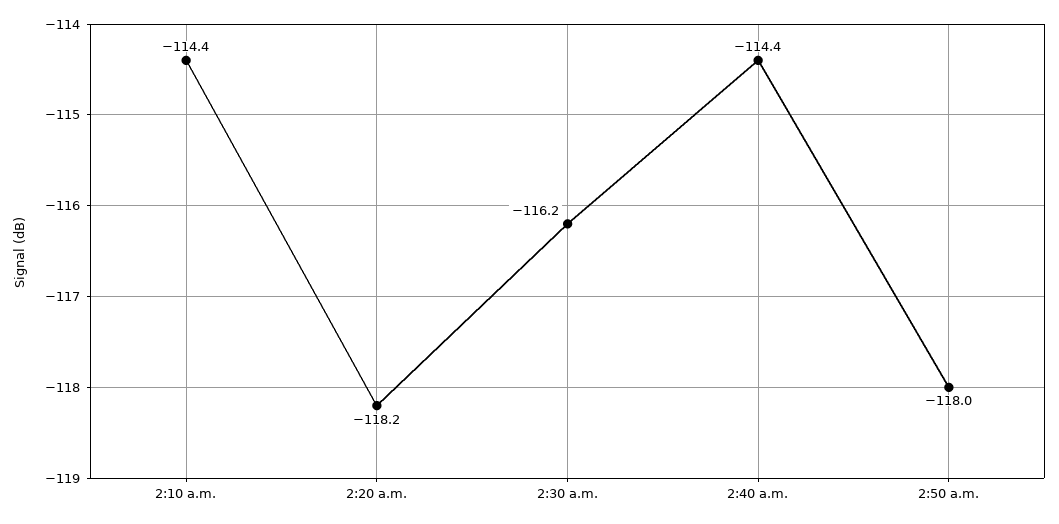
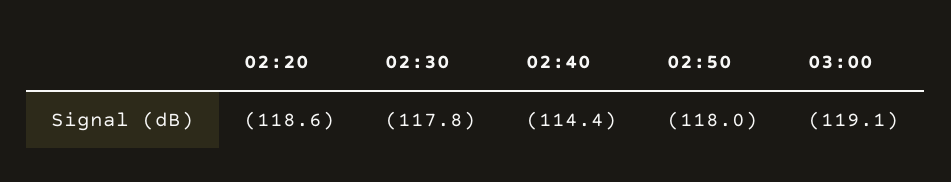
2:10 a.m.: -114.4 -> none
2:20 a.m.: -118.2 -> -118.6
2:30 a.m.: -116.2 -> -117.8
03:00: none -> -119.1

